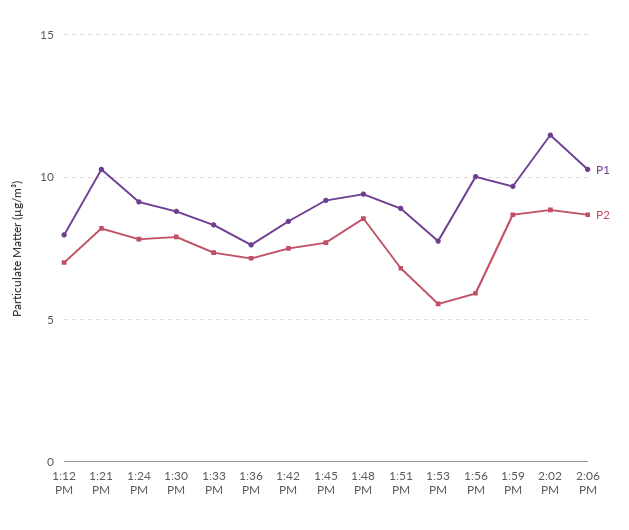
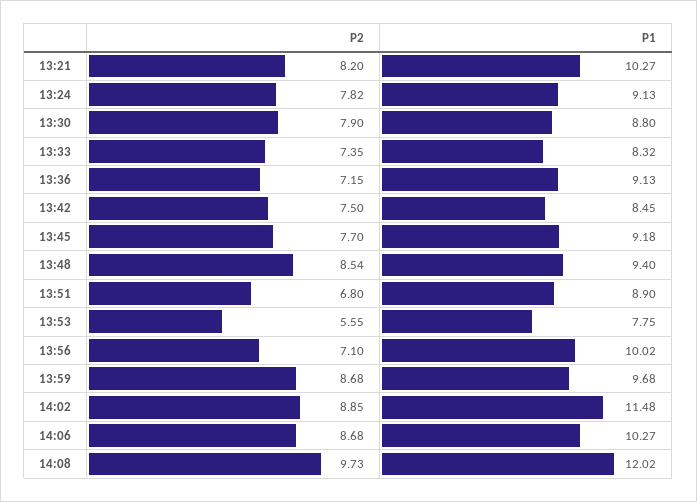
P1, 1:12 PM: 8 -> none
P2, 1:12 PM: 7 -> none
P1, 1:36 PM: 7.5 -> 9.13
P2, 1:56 PM: 6 -> 7.1
P2, 14:08: none -> 9.73
P1, 14:08: none -> 12.02

